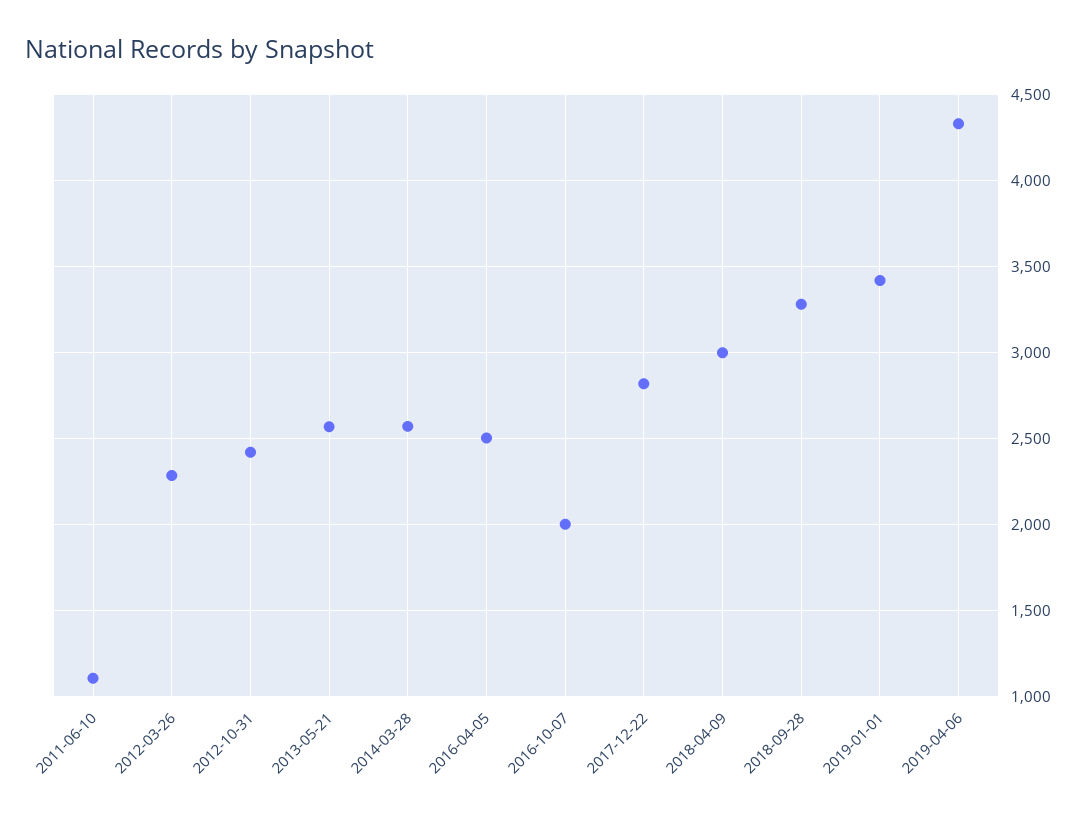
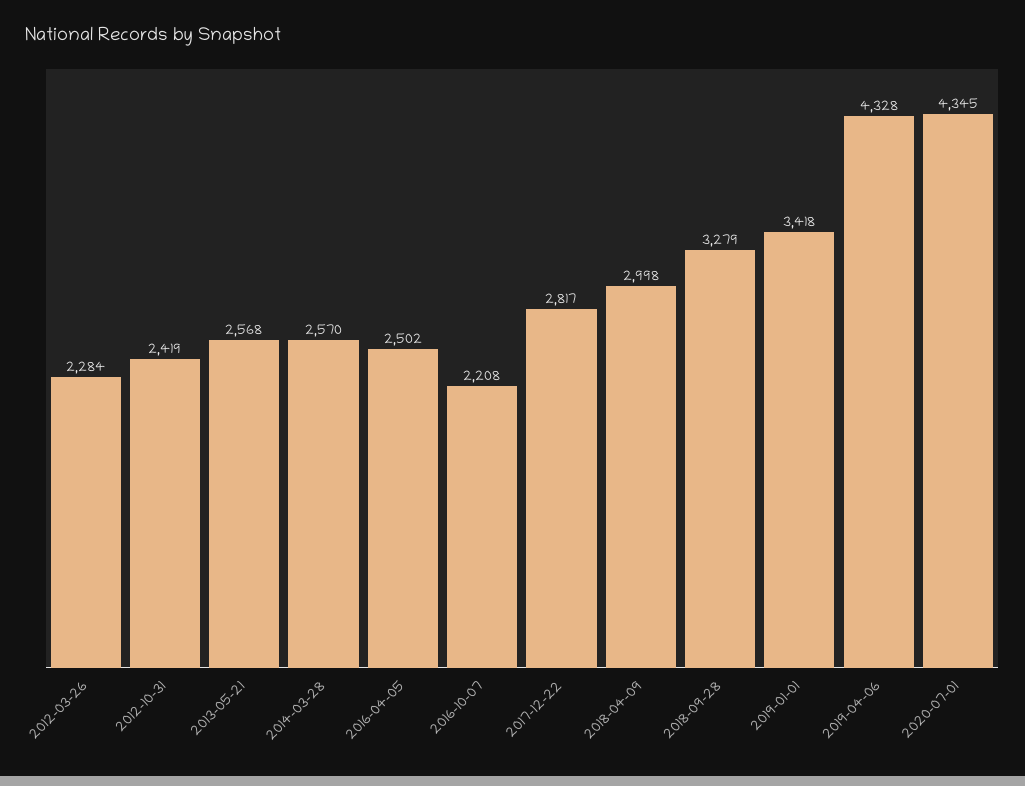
2011-06-10: 1100 -> none
2016-10-07: 2000 -> 2208
2020-07-01: none -> 4345

